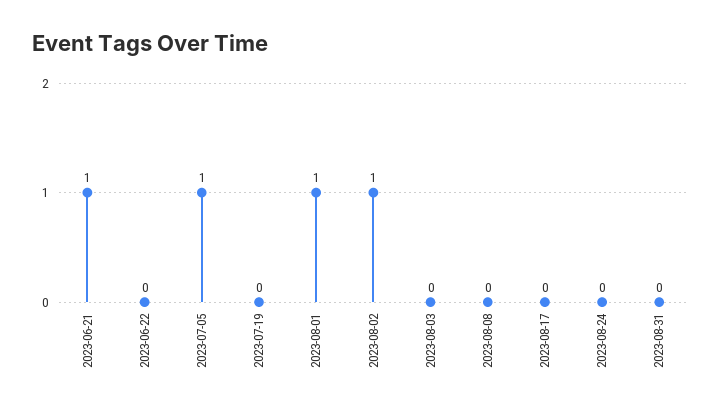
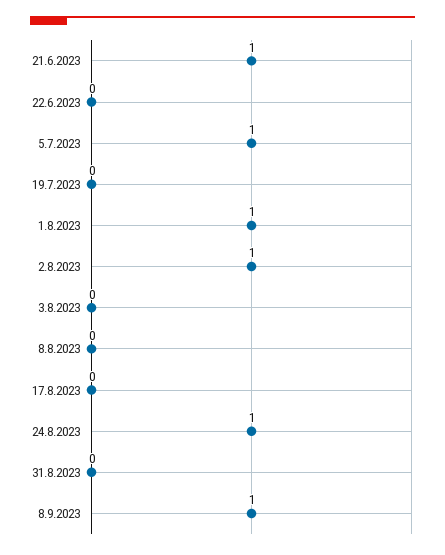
2023-08-24: 0 -> 1
8.9.2023: none -> 1

